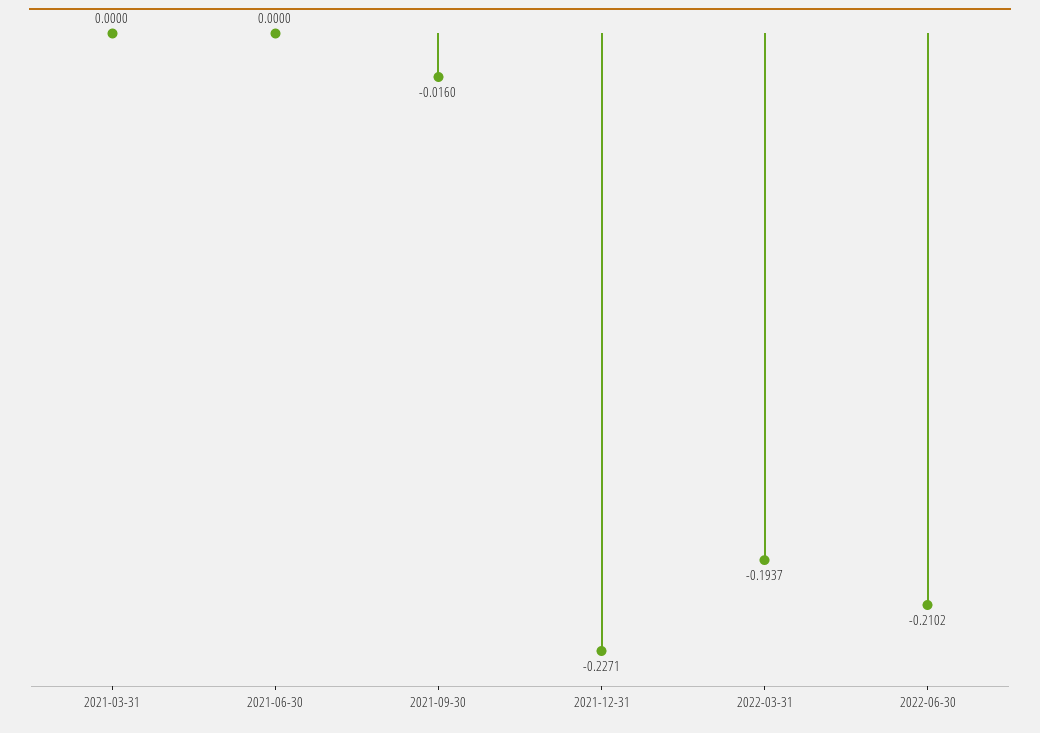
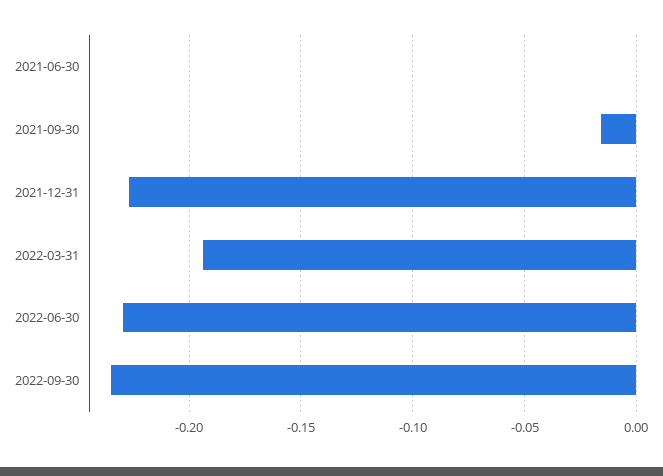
2021-03-31: 0 -> none
2022-06-30: -0.2102 -> -0.23
2022-09-30: none -> -0.235

